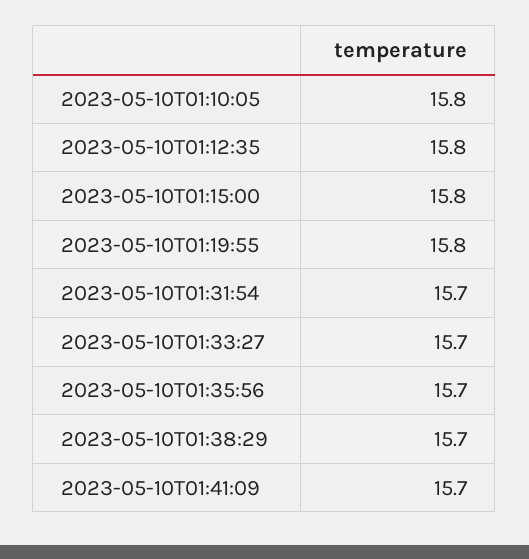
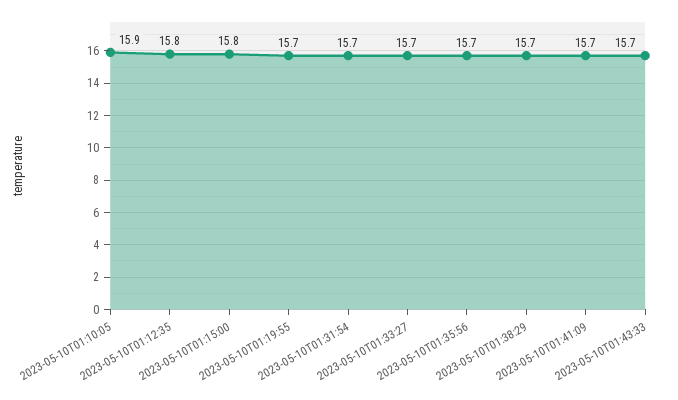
2023-05-10T01:10:05: 15.8 -> 15.9
2023-05-10T01:19:55: 15.8 -> 15.7
2023-05-10T01:43:33: none -> 15.7

